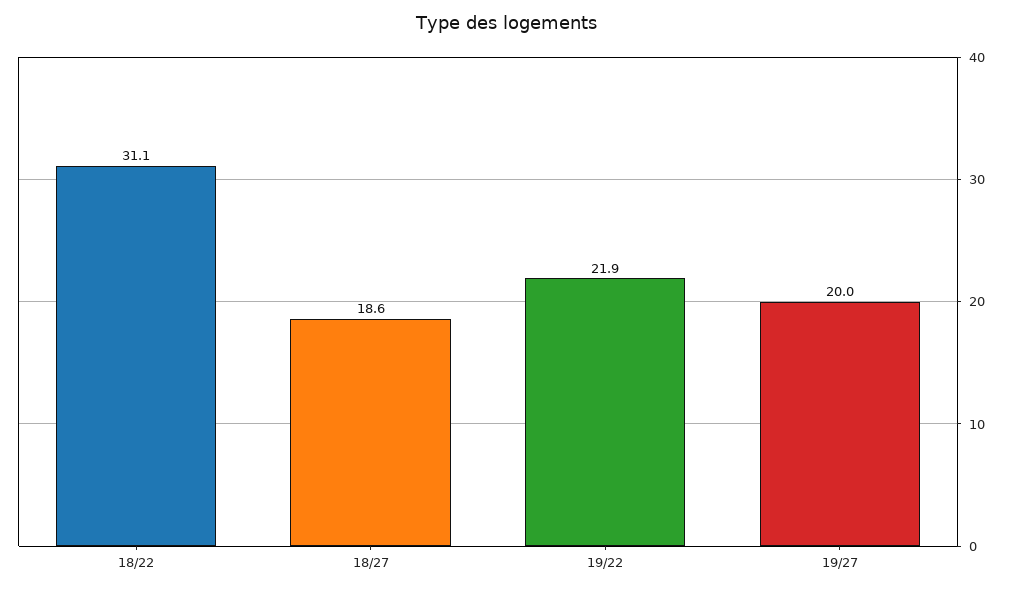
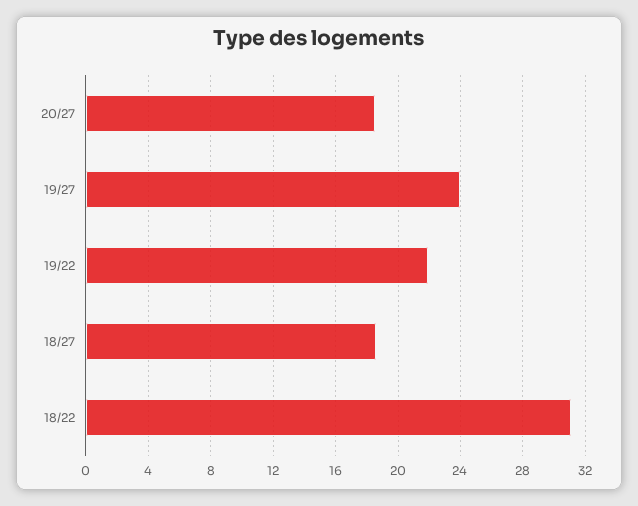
19/27: 20 -> 24
20/27: none -> 18.5

